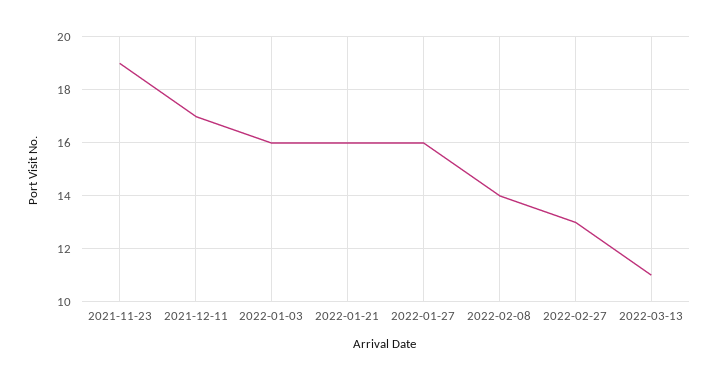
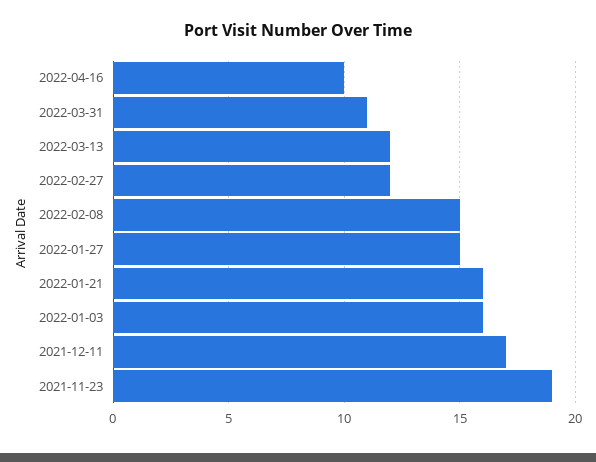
2022-01-27: 16 -> 15
2022-02-08: 14 -> 15
2022-02-27: 13 -> 12
2022-03-13: 11 -> 12
2022-04-16: none -> 10
2022-03-31: none -> 11

